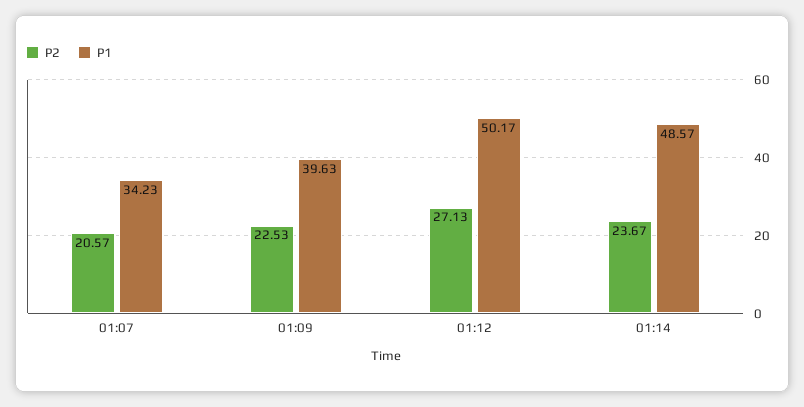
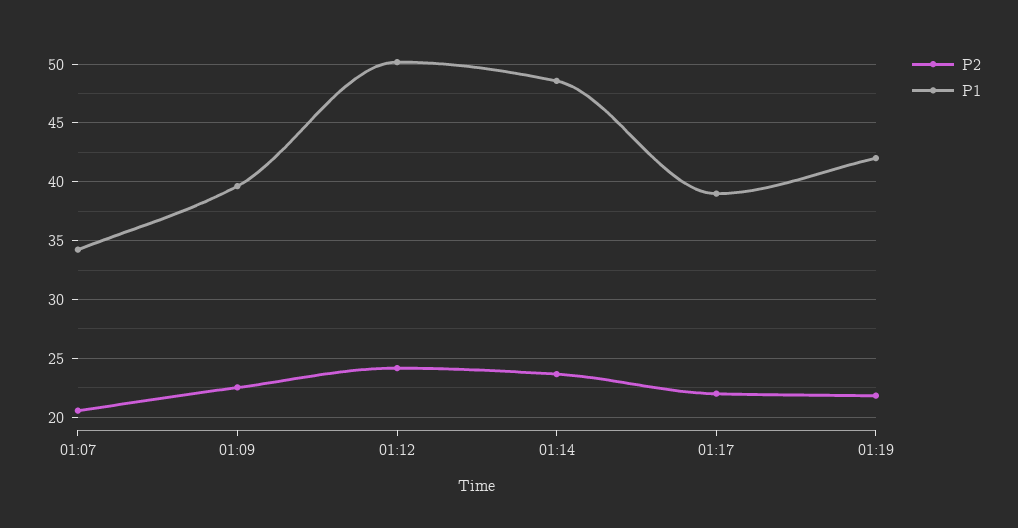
P2, 01:12: 27.13 -> 24
P2, 01:17: none -> 22
P1, 01:17: none -> 39
P2, 01:19: none -> 22
P1, 01:19: none -> 42

